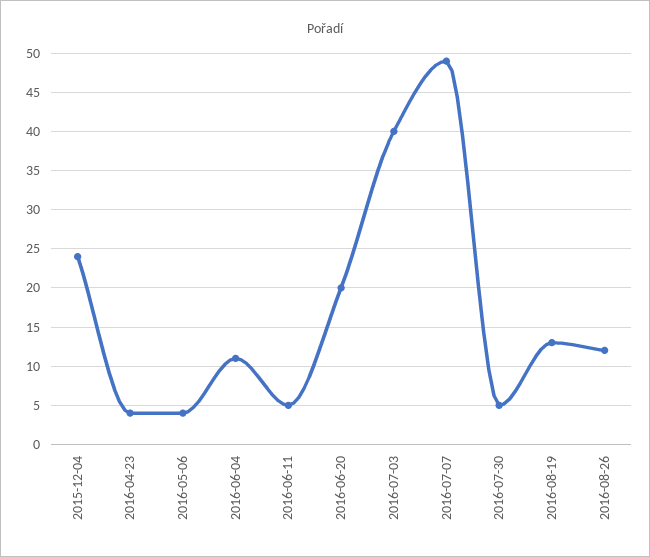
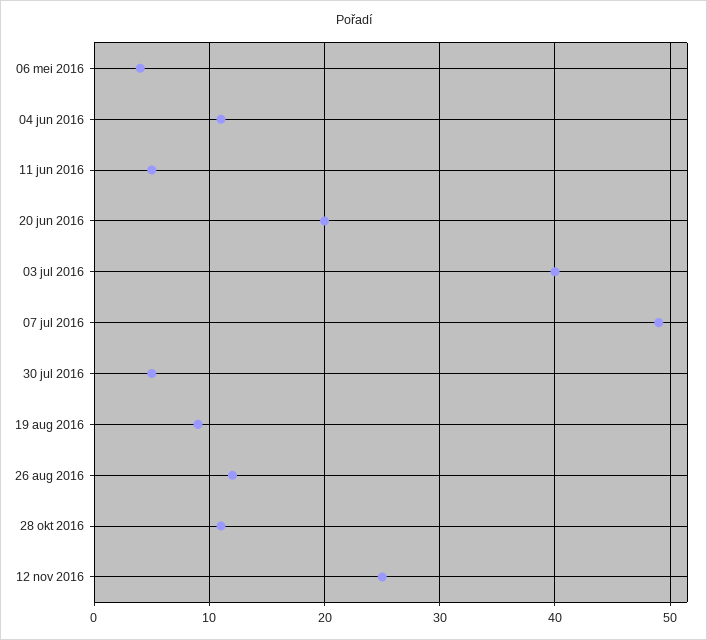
2015-12-04: 24 -> none
2016-04-23: 4 -> none
2016-08-19: 13 -> 9
28 okt 2016: none -> 11
12 nov 2016: none -> 25

